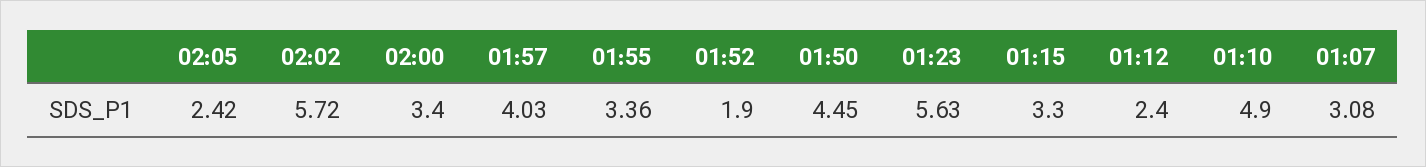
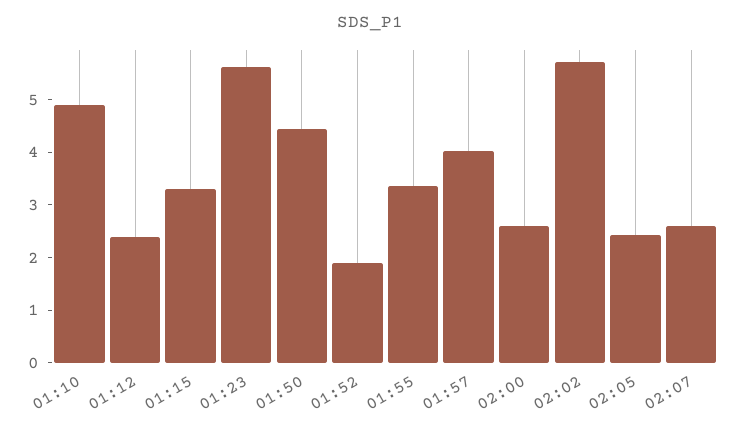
02:00: 3.4 -> 2.6
01:07: 3.08 -> none
02:07: none -> 2.6

